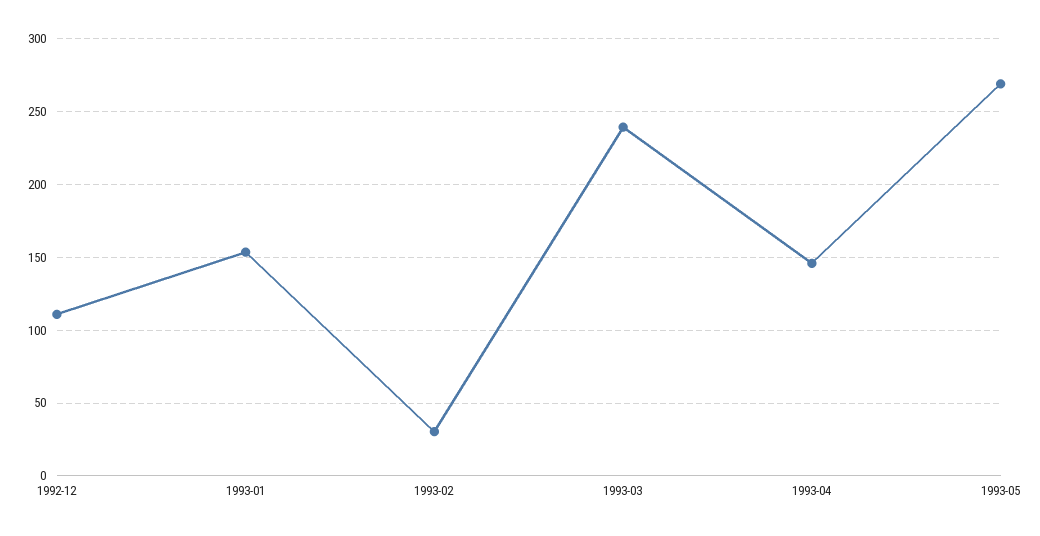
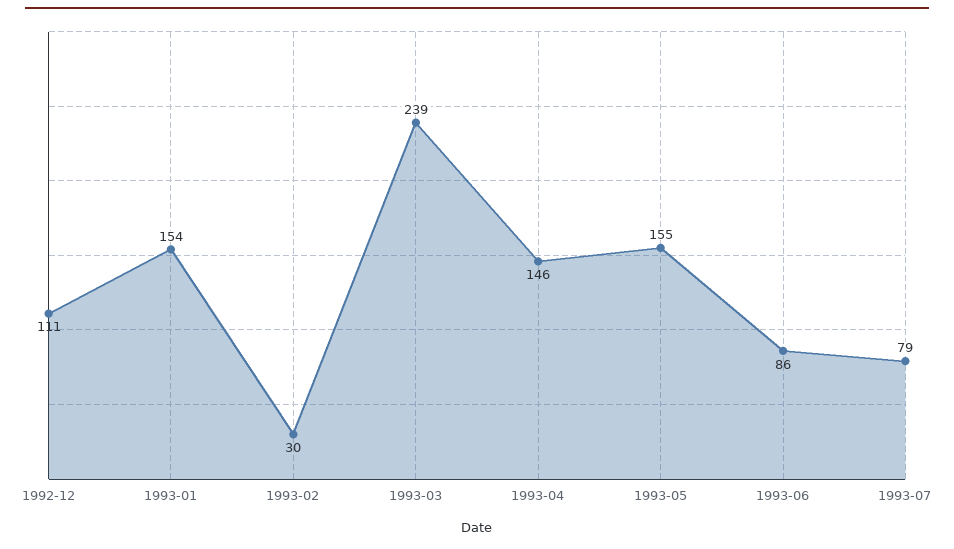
1993-05: 270 -> 155
1993-06: none -> 86
1993-07: none -> 79

